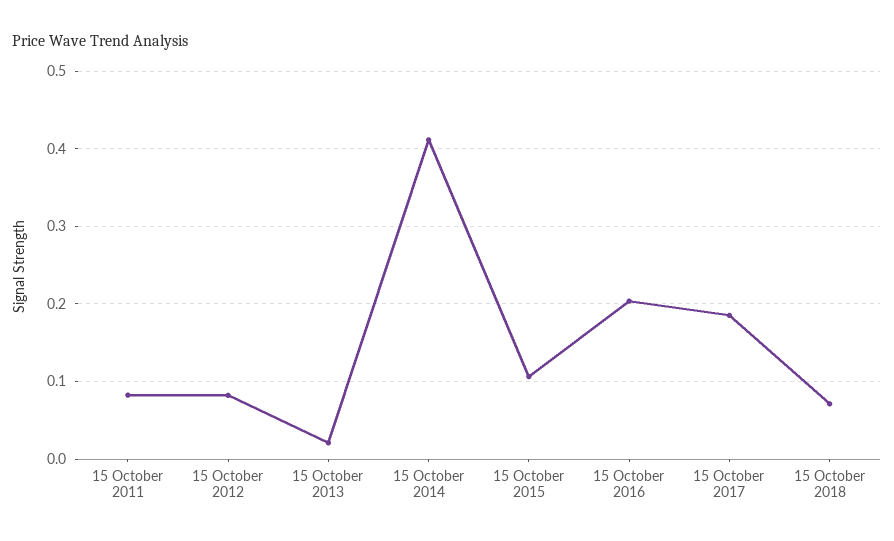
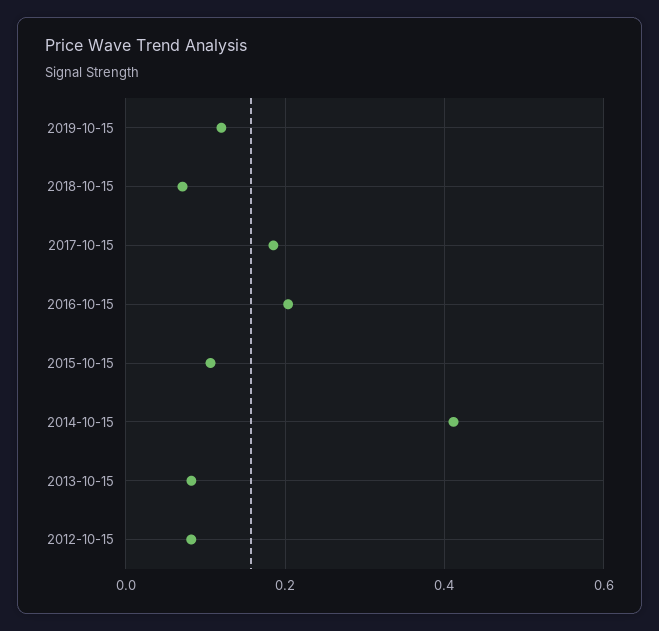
15 October 2011: 0.08 -> none
15 October 2013: 0.02 -> 0.08
2019-10-15: none -> 0.12

